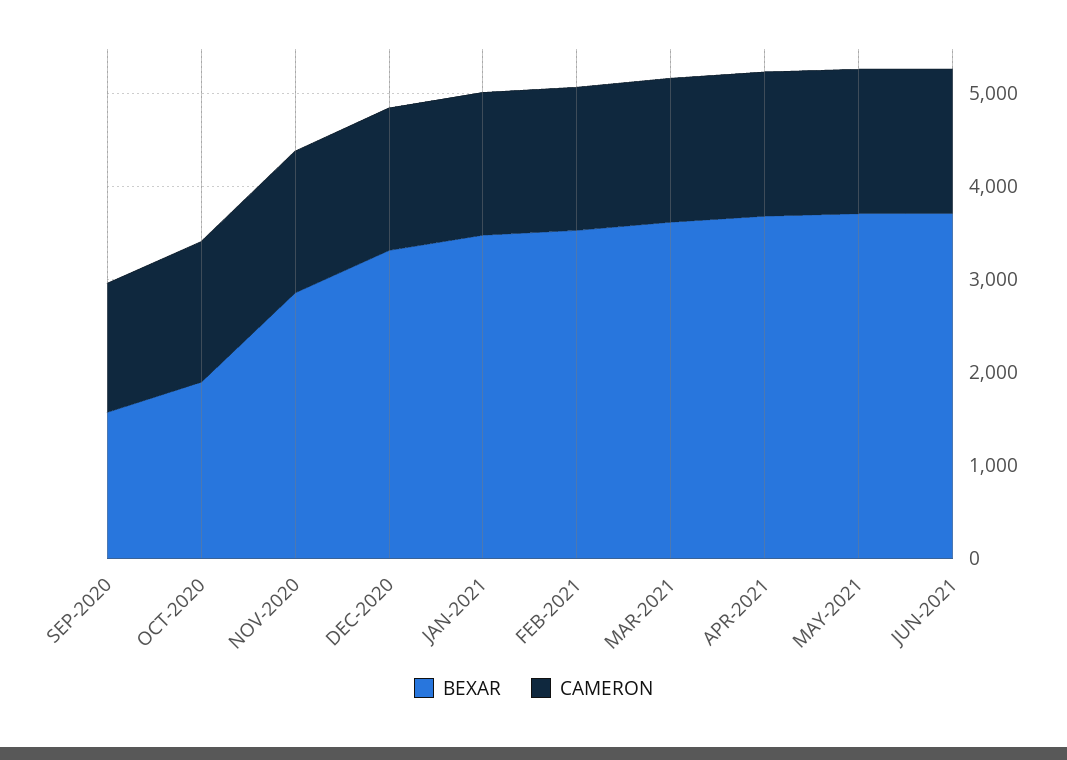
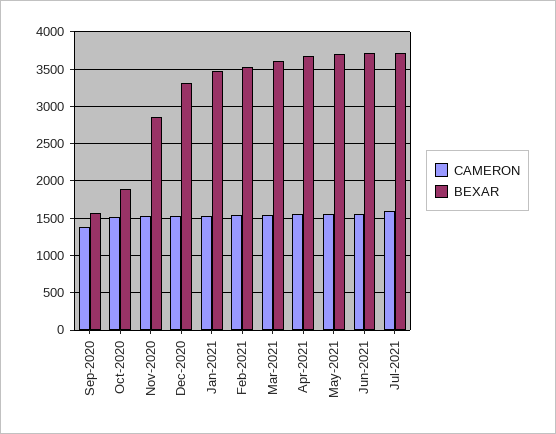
CAMERON, Jul-2021: none -> 1600
BEXAR, Jul-2021: none -> 3700

